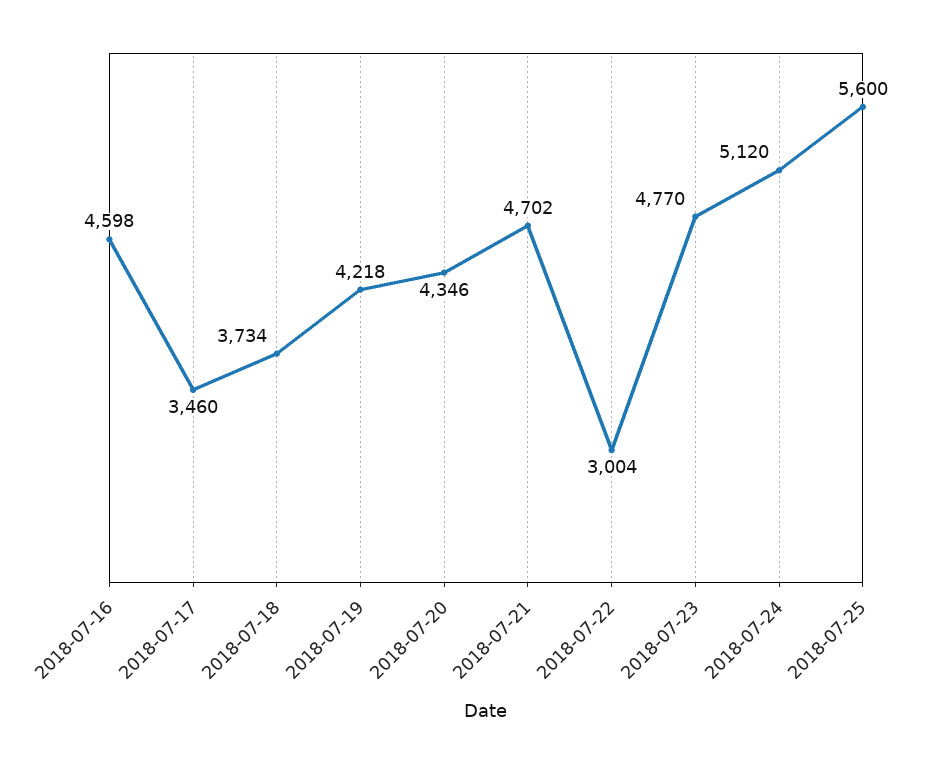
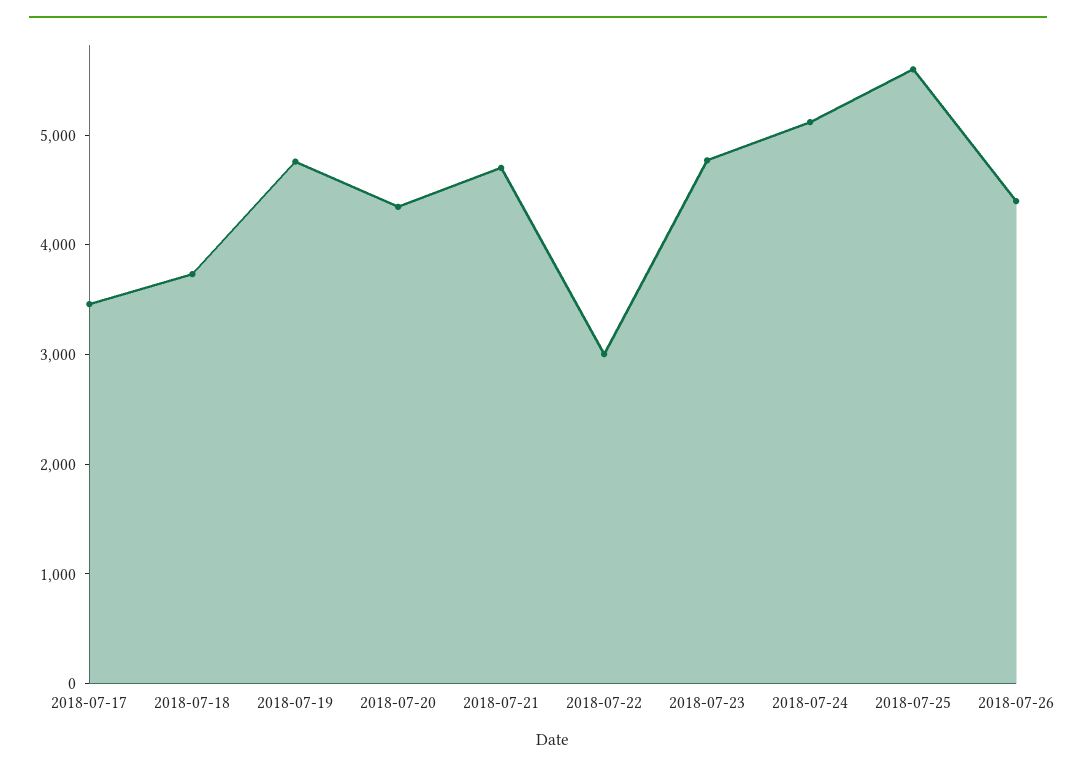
2018-07-16: 4598 -> none
2018-07-19: 4218 -> 4800
2018-07-26: none -> 4400

